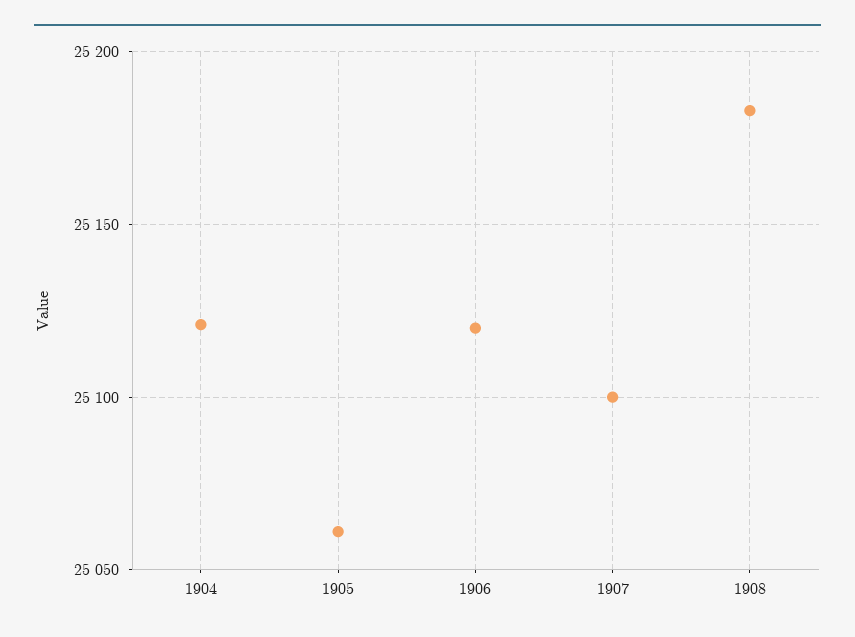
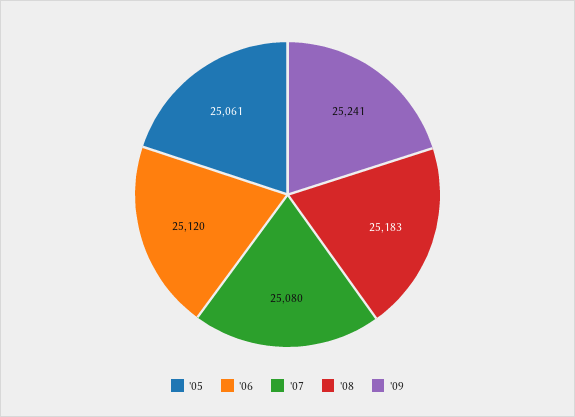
1904: 25120 -> none
1907: 25100 -> 25080
'09: none -> 25241

